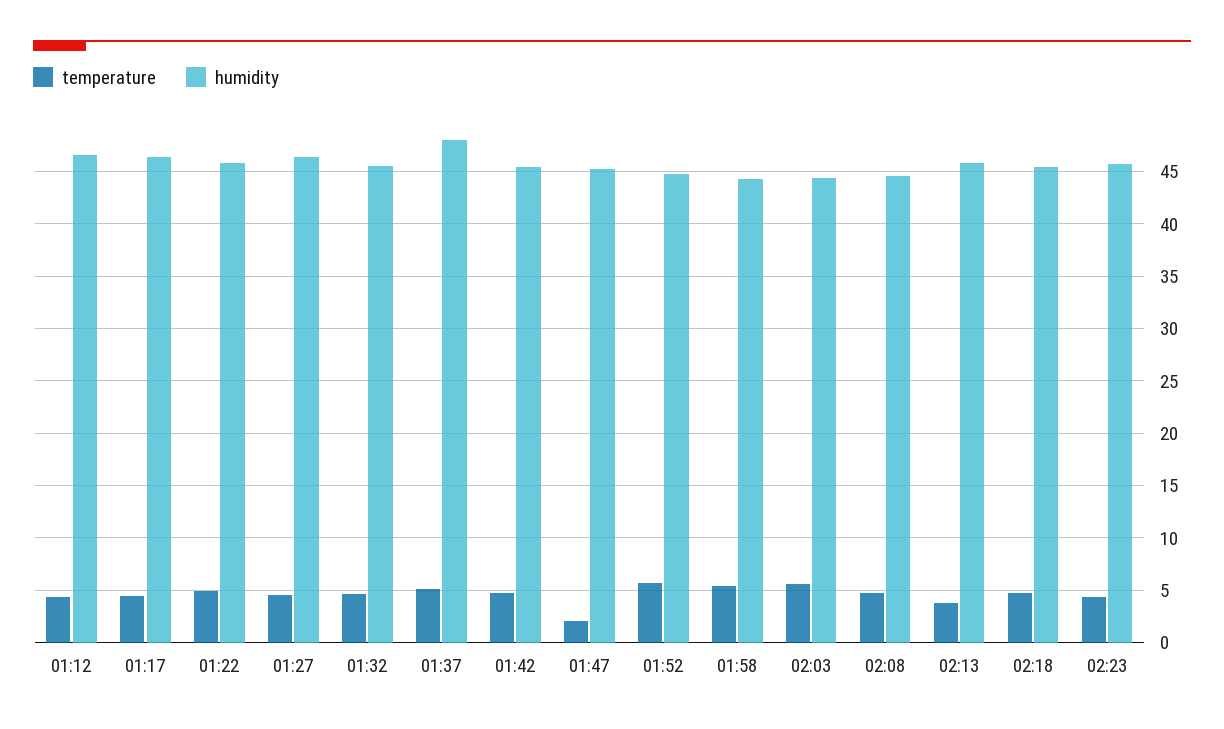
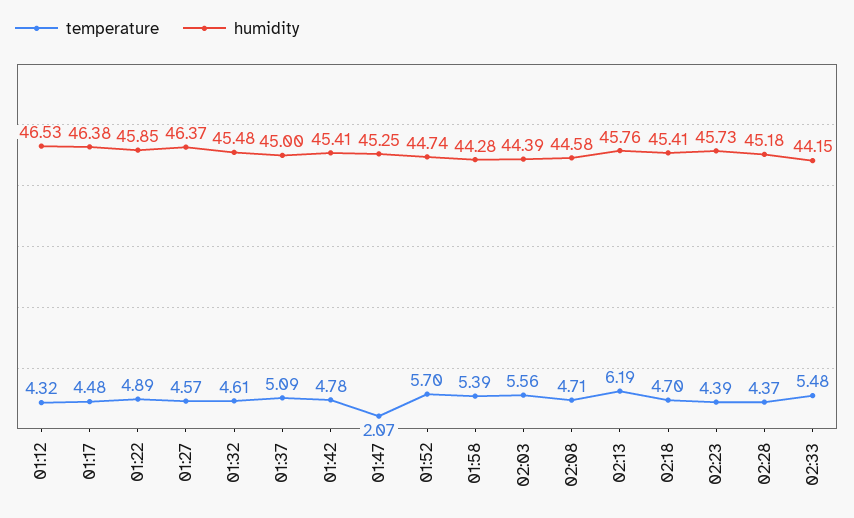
humidity, 01:37: 48 -> 45
temperature, 02:13: 4 -> 6.19
temperature, 02:28: none -> 4.37
humidity, 02:28: none -> 45.18
temperature, 02:33: none -> 5.48
humidity, 02:33: none -> 44.15

